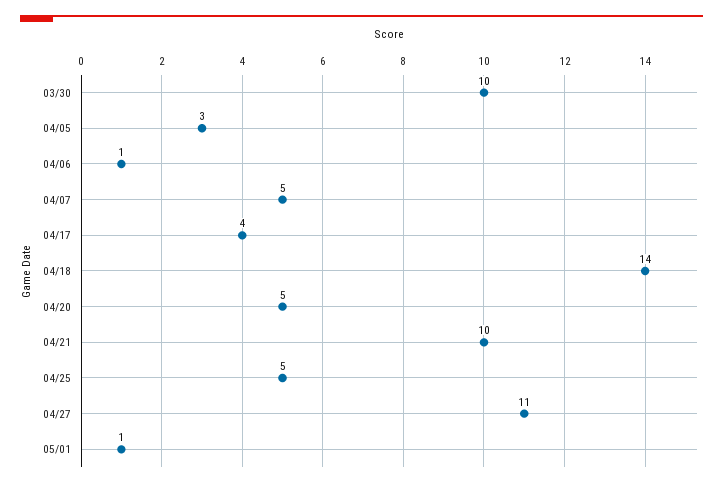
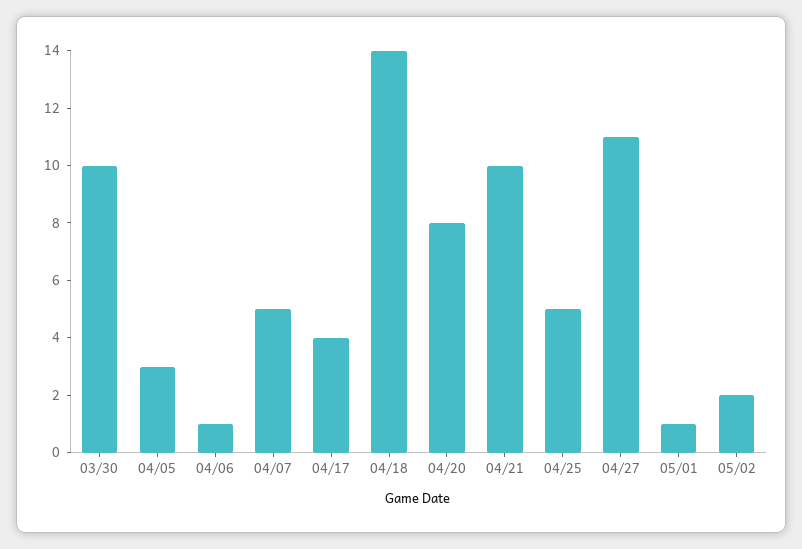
04/20: 5 -> 8
05/02: none -> 2

